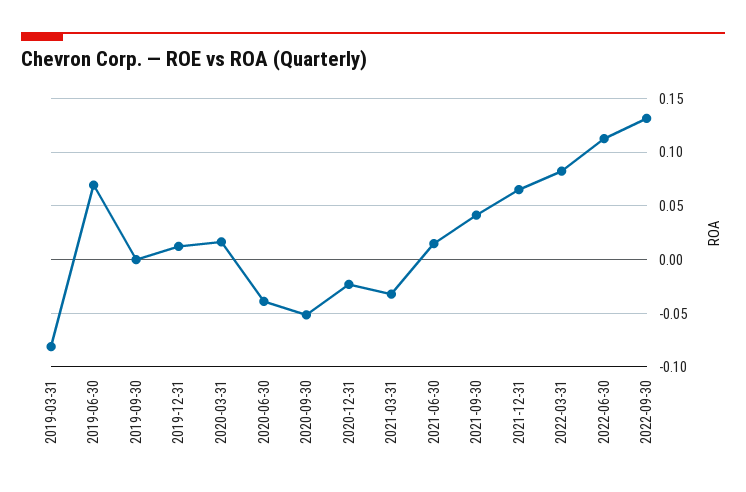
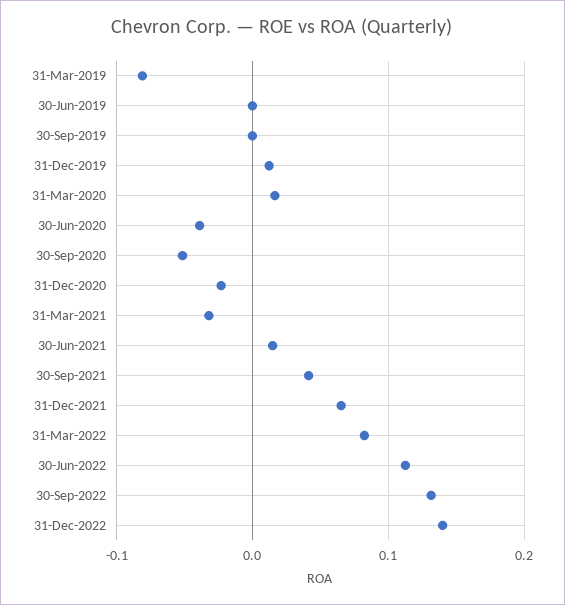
2019-06-30: 0.07 -> 0
31-Dec-2022: none -> 0.14

